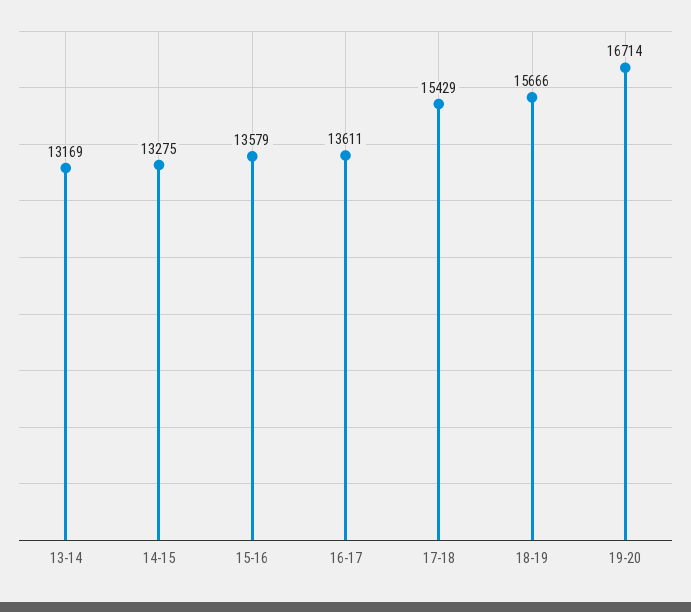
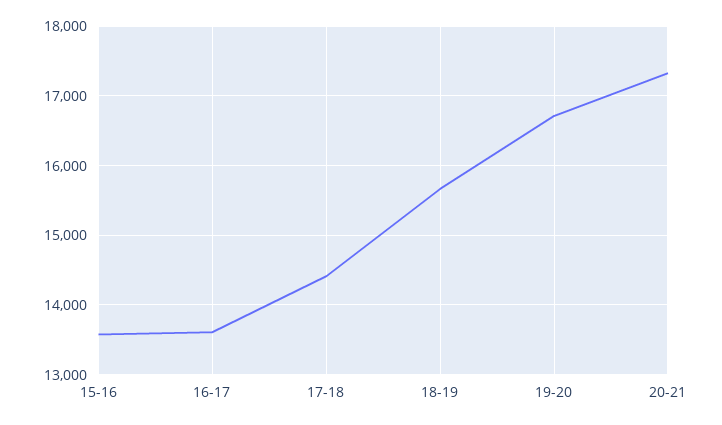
13-14: 13169 -> none
14-15: 13275 -> none
17-18: 15429 -> 14400
20-21: none -> 17300

